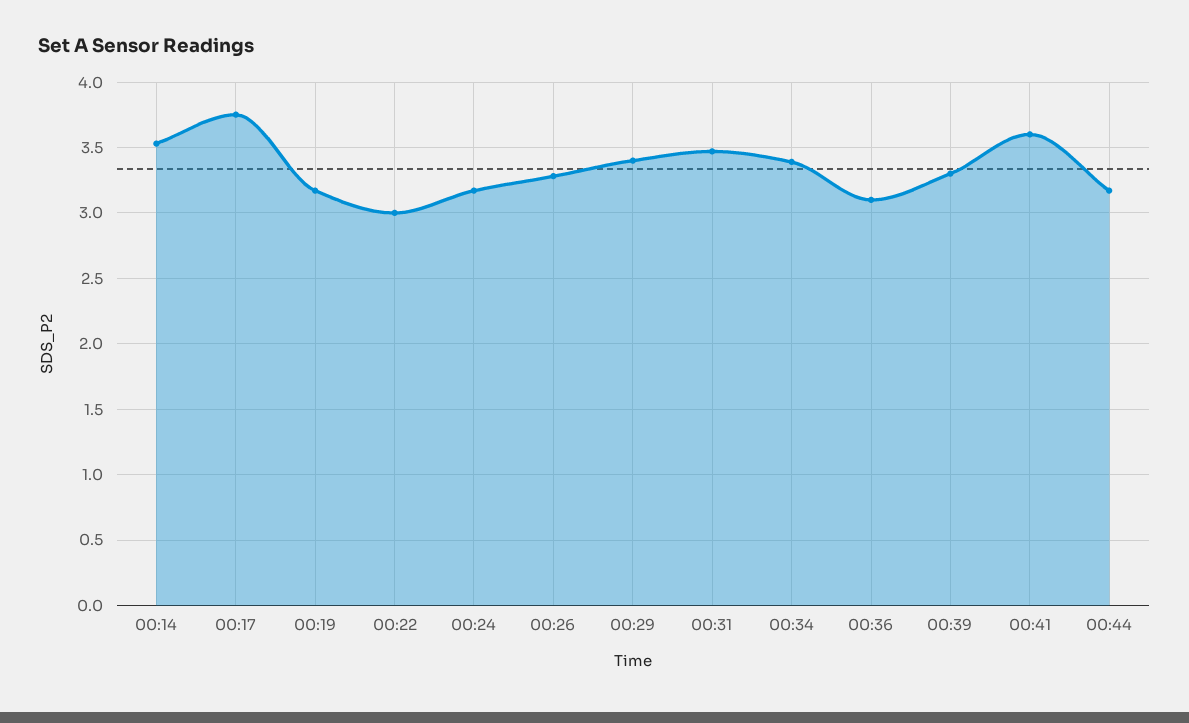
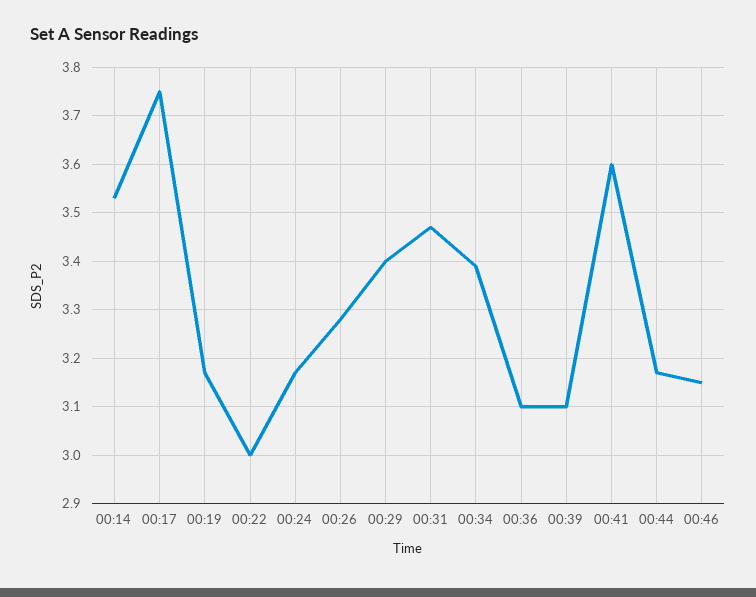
00:39: 3.3 -> 3.1
00:46: none -> 3.15

